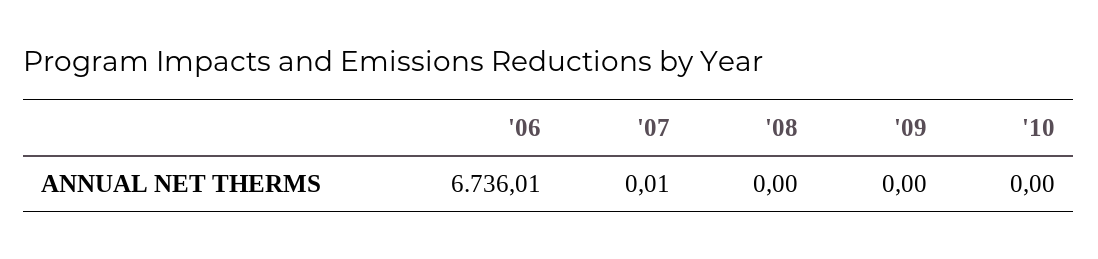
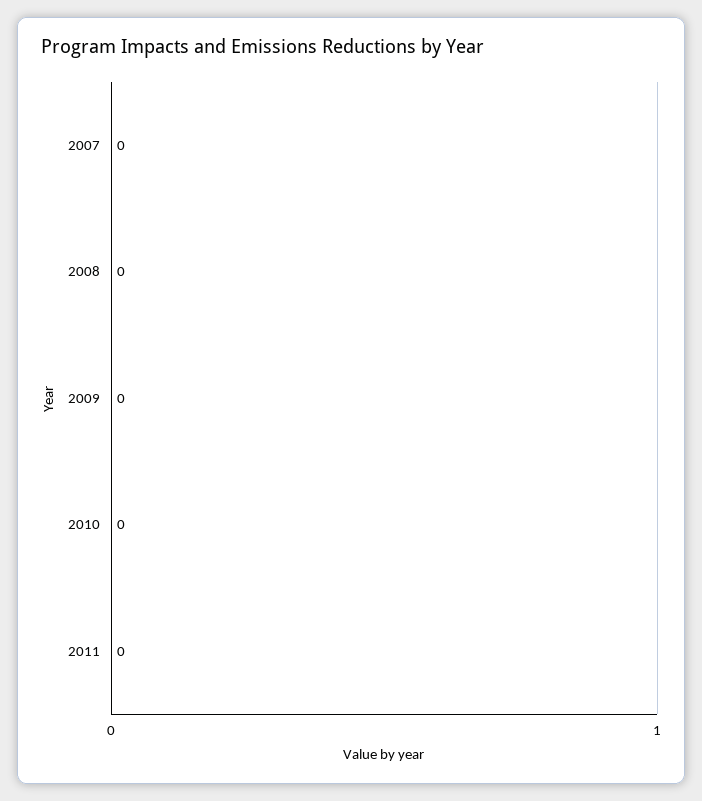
'06: 6736.01 -> none
'07: 0.01 -> 0
2011: none -> 0

